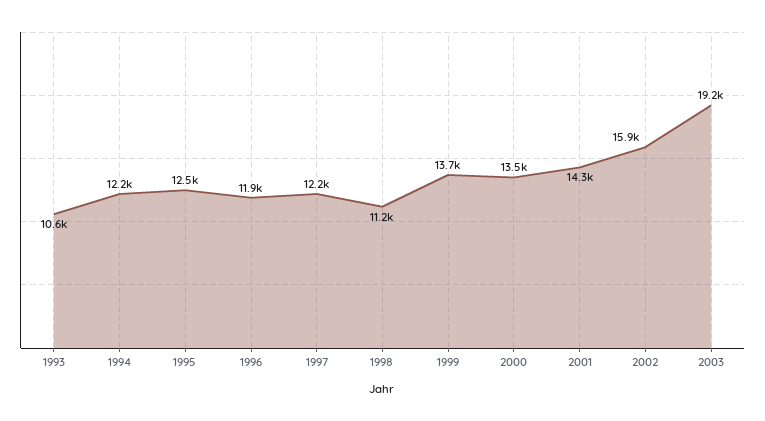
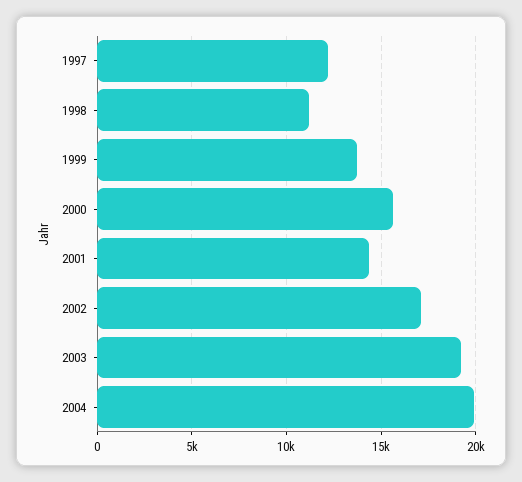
1993: 10600 -> none
1994: 12200 -> none
1995: 12500 -> none
1996: 11900 -> none
2000: 13500 -> 15500
2002: 15900 -> 17000
2004: none -> 20000

